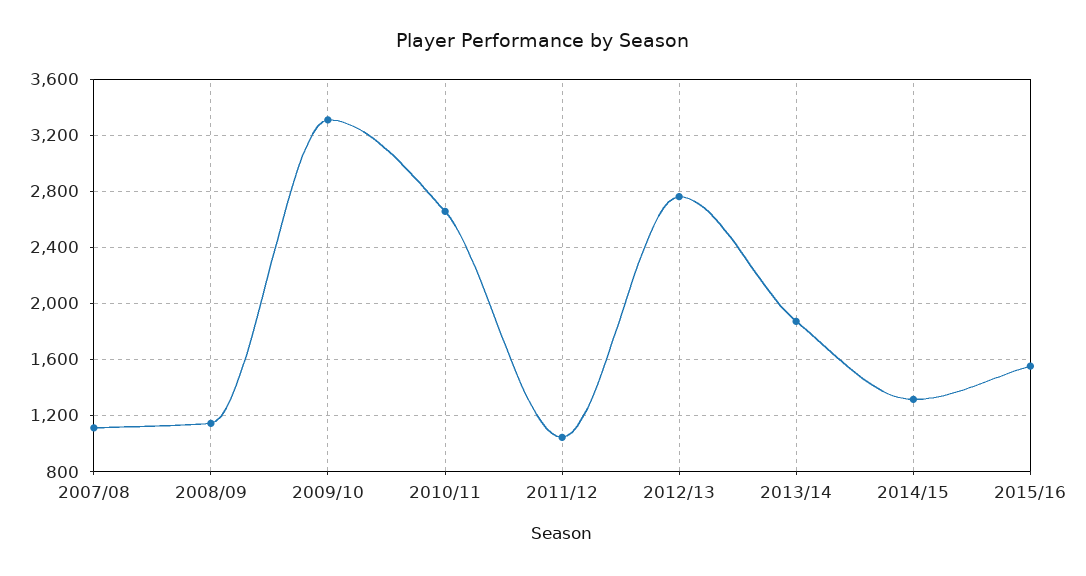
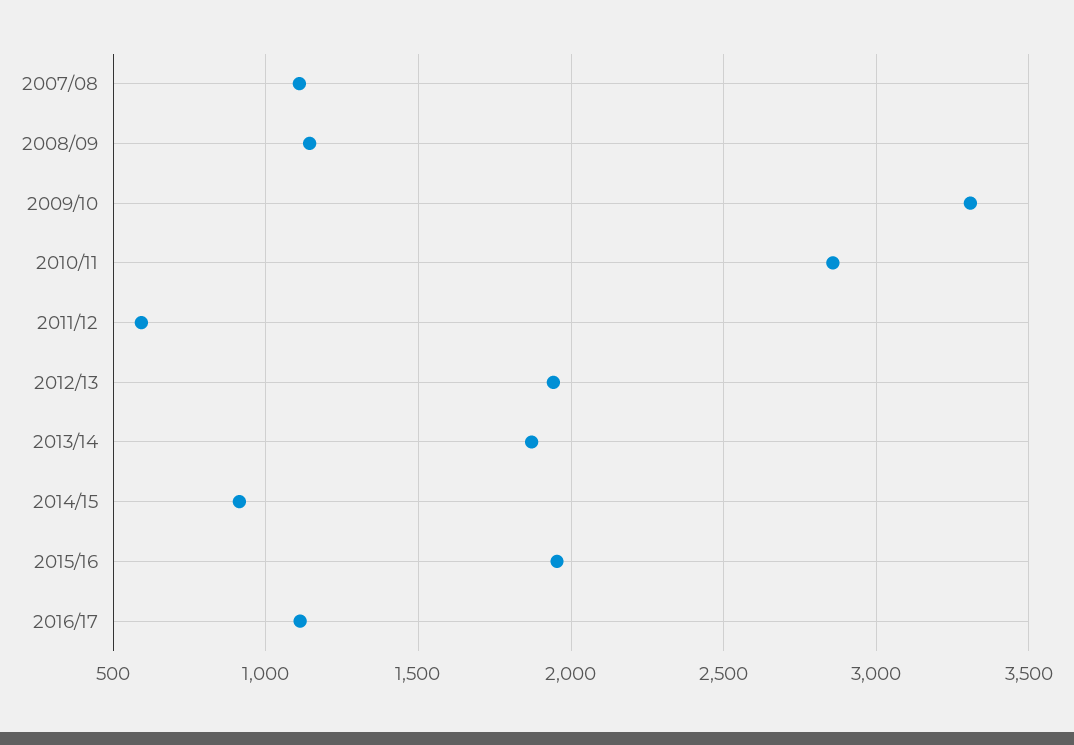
2010/11: 2650 -> 2850
2011/12: 1050 -> 600
2012/13: 2750 -> 1950
2014/15: 1300 -> 900
2015/16: 1550 -> 1950
2016/17: none -> 1100

